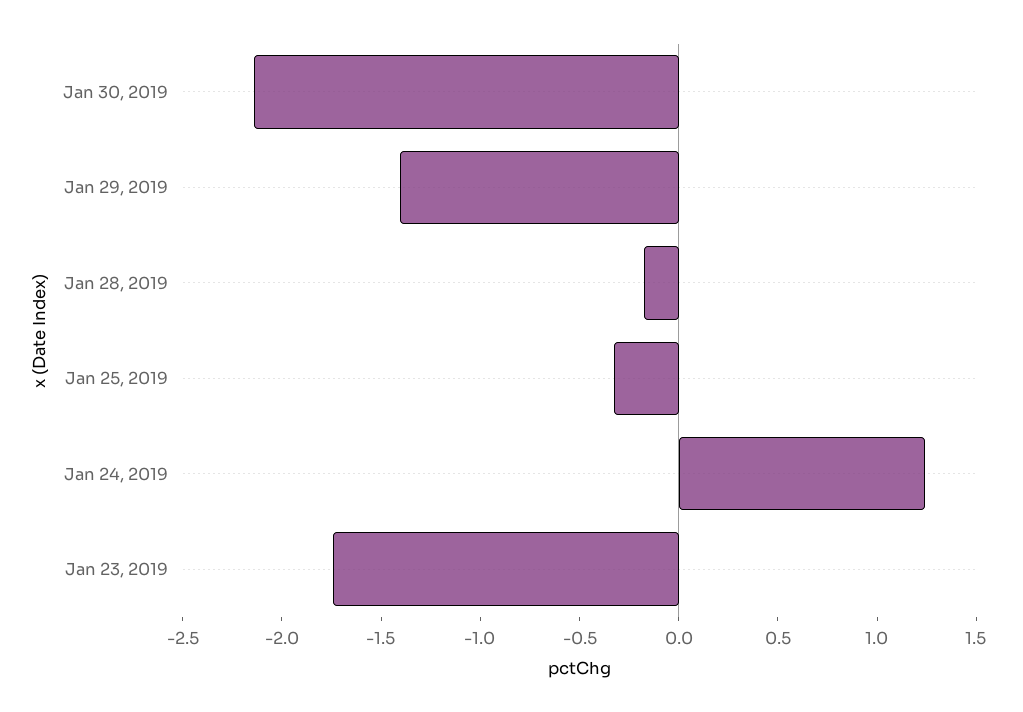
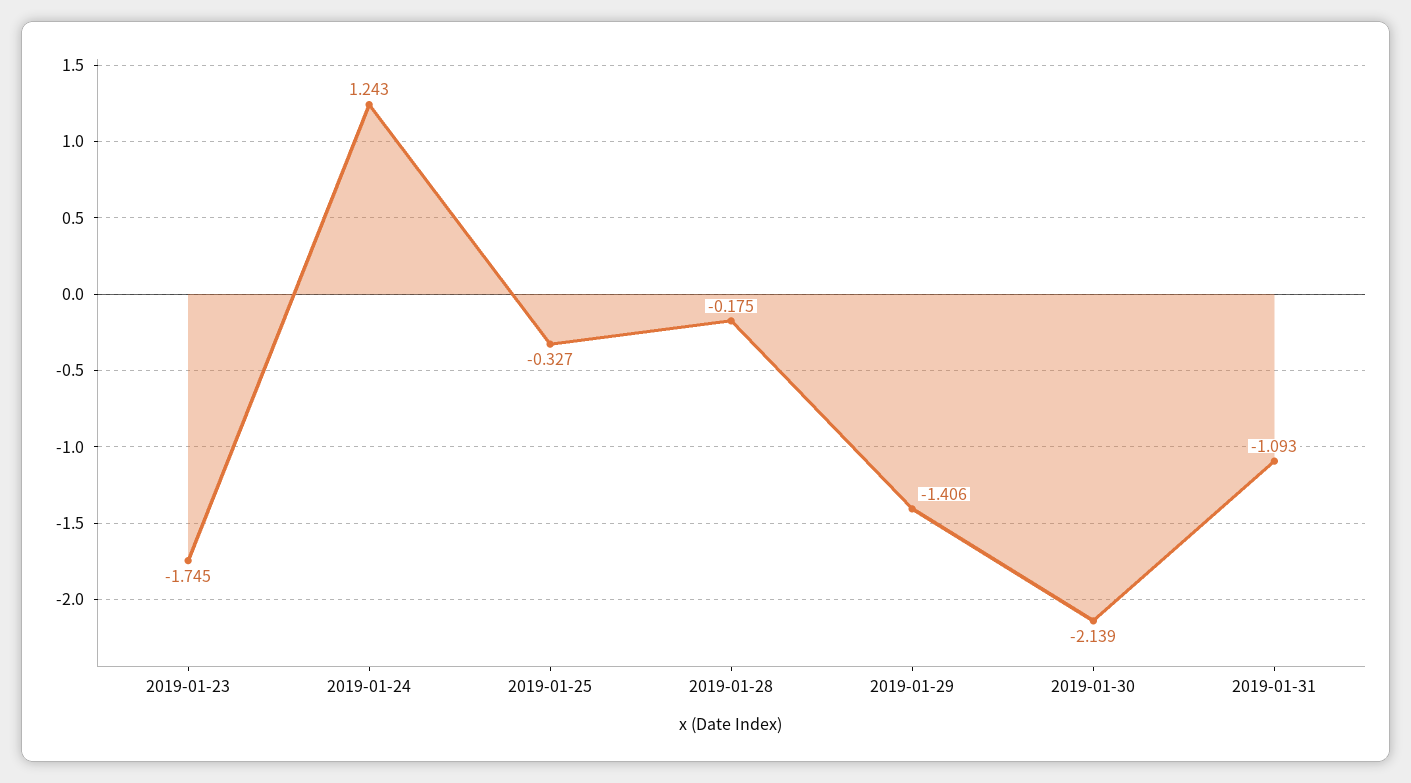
2019-01-31: none -> -1.093

